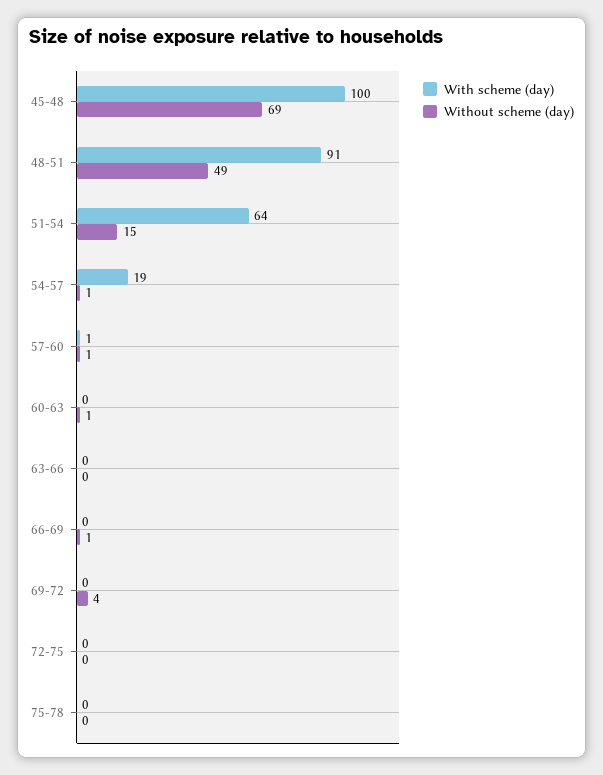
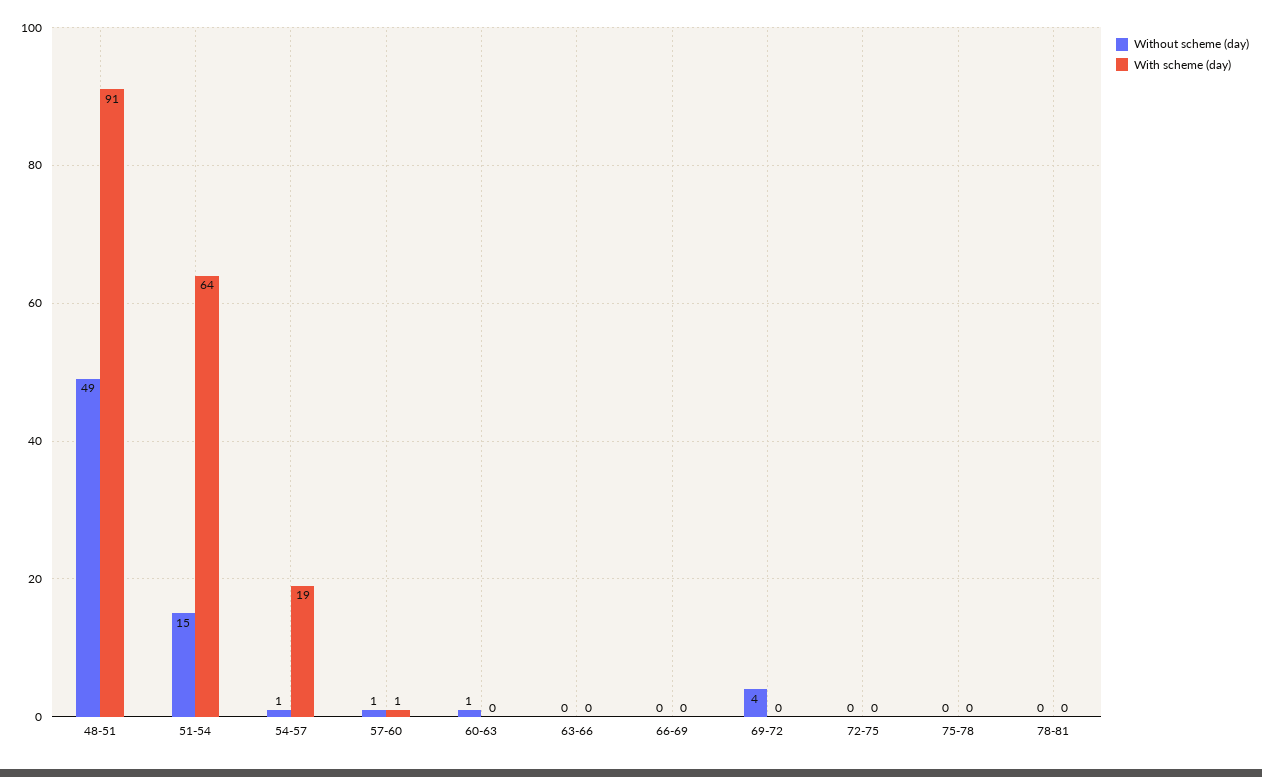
With scheme (day), 45-48: 100 -> none
Without scheme (day), 45-48: 69 -> none
Without scheme (day), 66-69: 1 -> 0
Without scheme (day), 78-81: none -> 0
With scheme (day), 78-81: none -> 0

